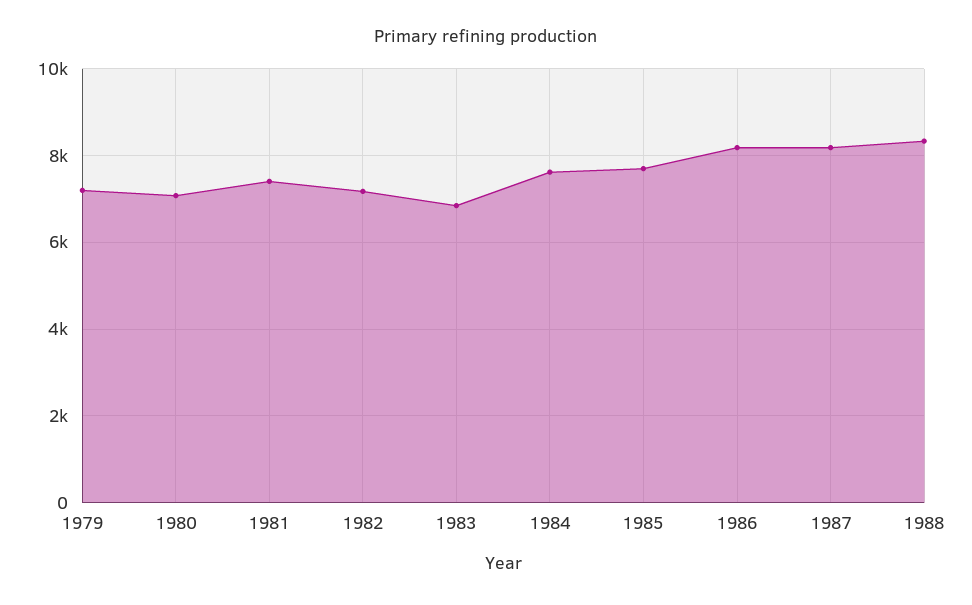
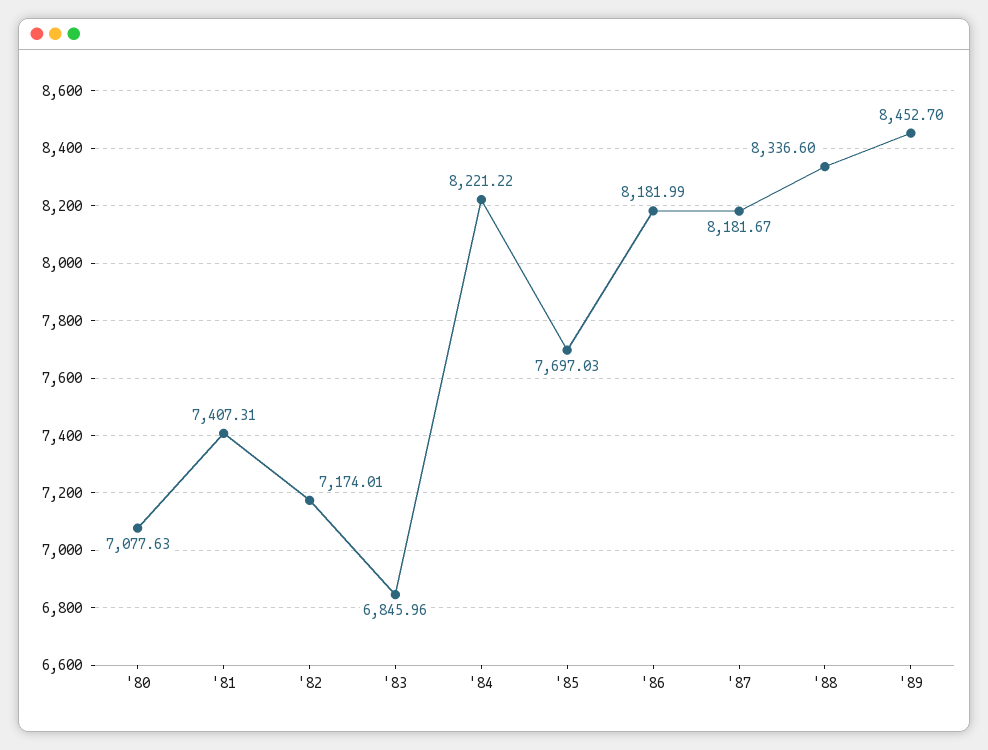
1979: 7200 -> none
1984: 7600 -> 8221.22
'89: none -> 8452.7

